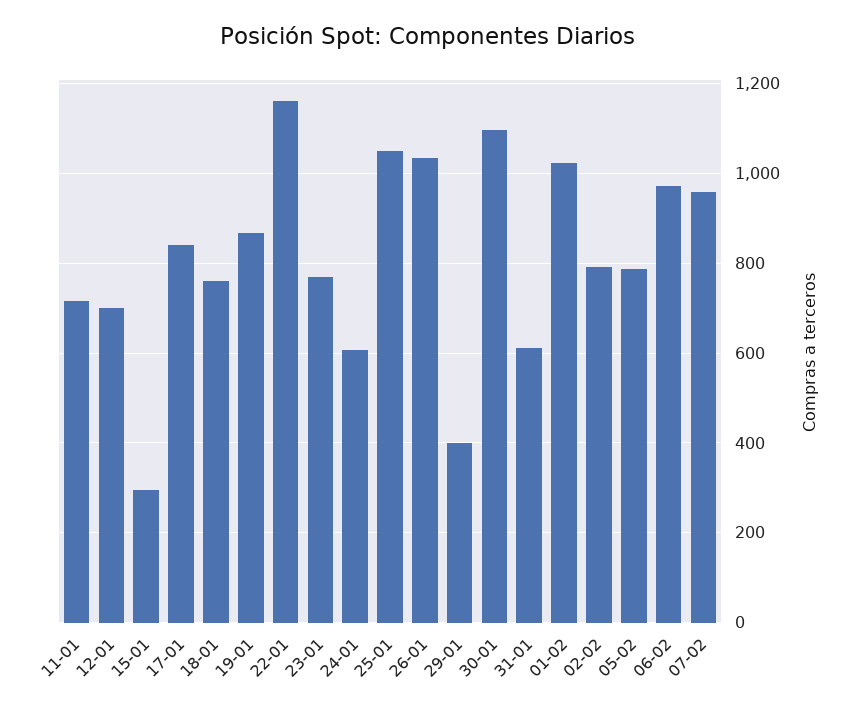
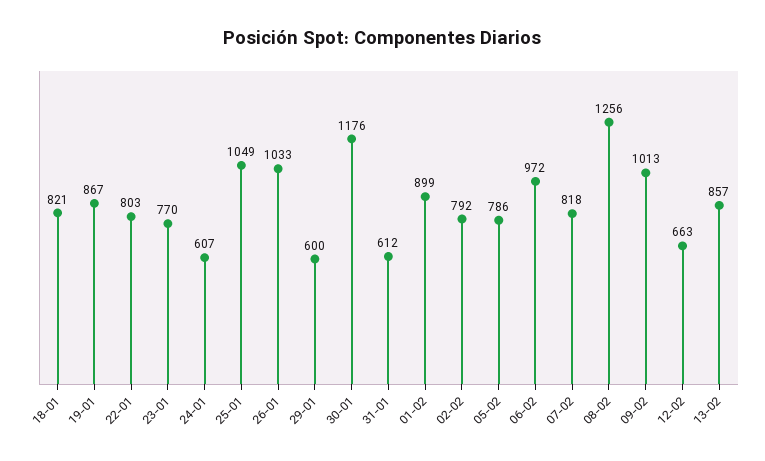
11-01: 720 -> none
12-01: 700 -> none
15-01: 300 -> none
17-01: 840 -> none
18-01: 760 -> 821
22-01: 1160 -> 803
29-01: 400 -> 600
30-01: 1100 -> 1176
01-02: 1020 -> 899
07-02: 960 -> 818
08-02: none -> 1256
09-02: none -> 1013
12-02: none -> 663
13-02: none -> 857

